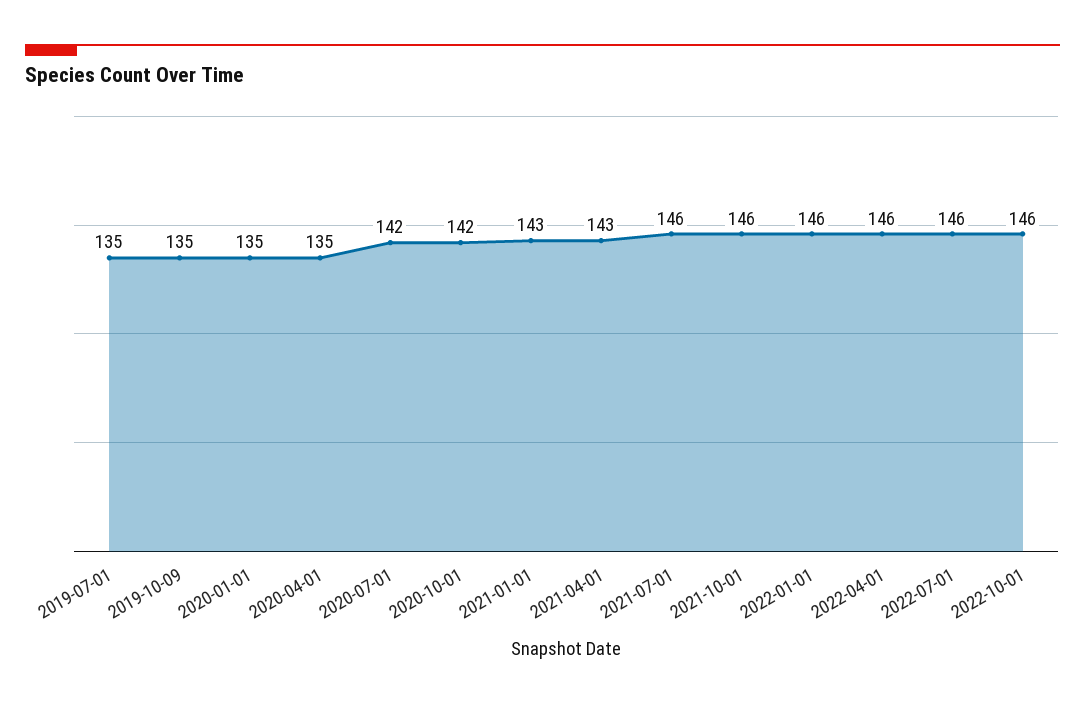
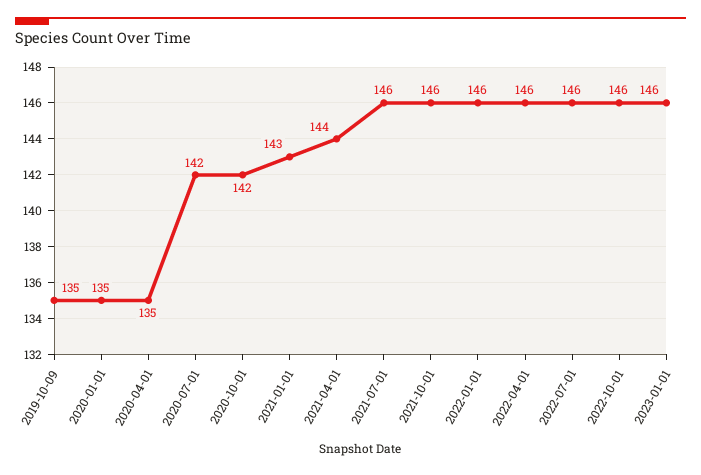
2019-07-01: 135 -> none
2021-04-01: 143 -> 144
2023-01-01: none -> 146

